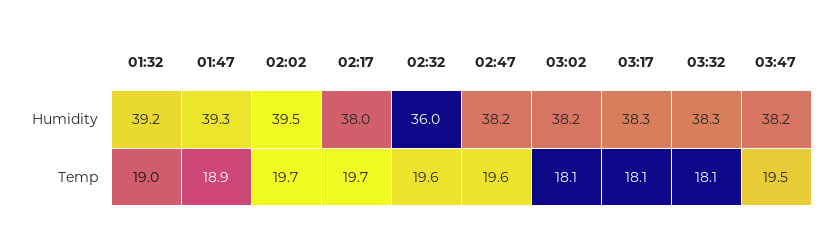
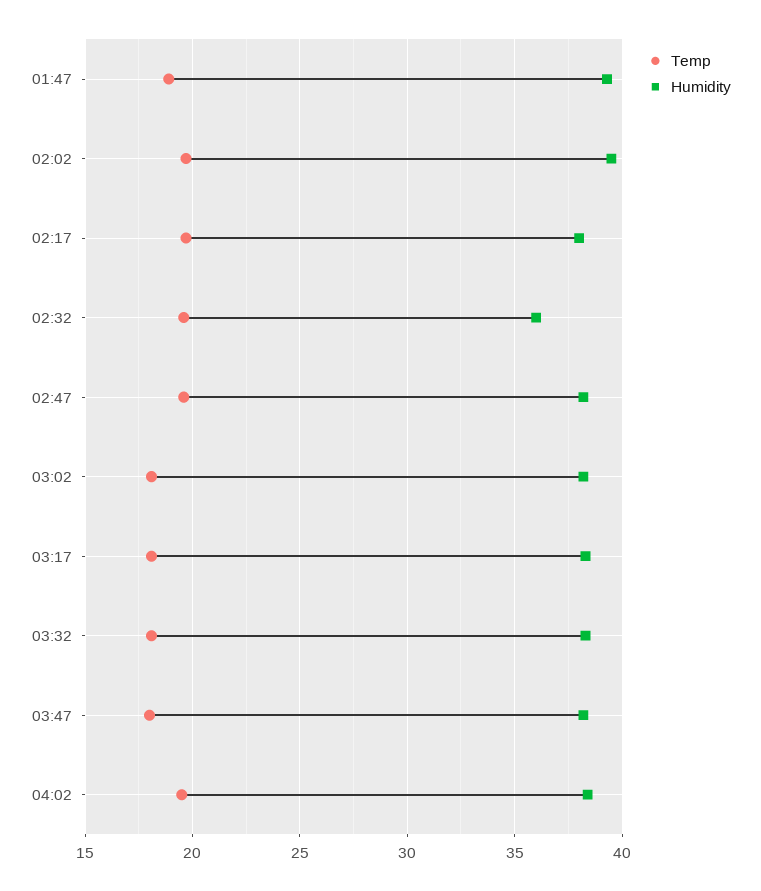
Humidity, 01:32: 39.2 -> none
Temp, 01:32: 19 -> none
Temp, 03:47: 19.5 -> 18
Temp, 04:02: none -> 19.5
Humidity, 04:02: none -> 38.5

